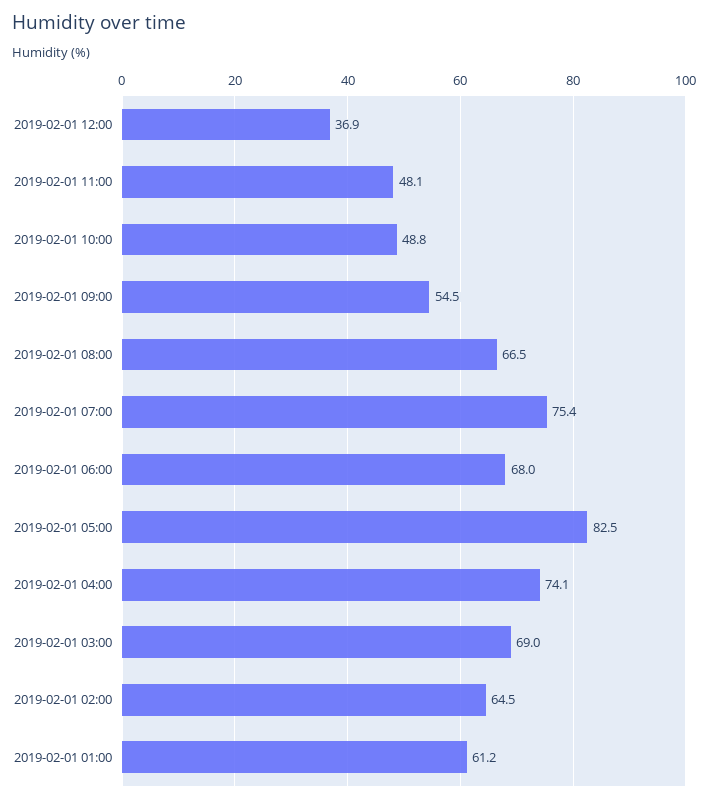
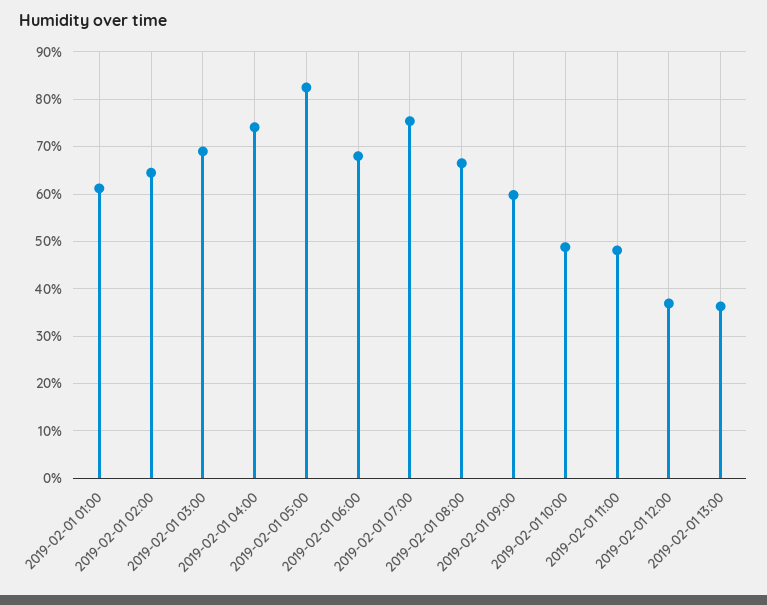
2019-02-01 09:00: 54.5 -> 60
2019-02-01 13:00: none -> 36

